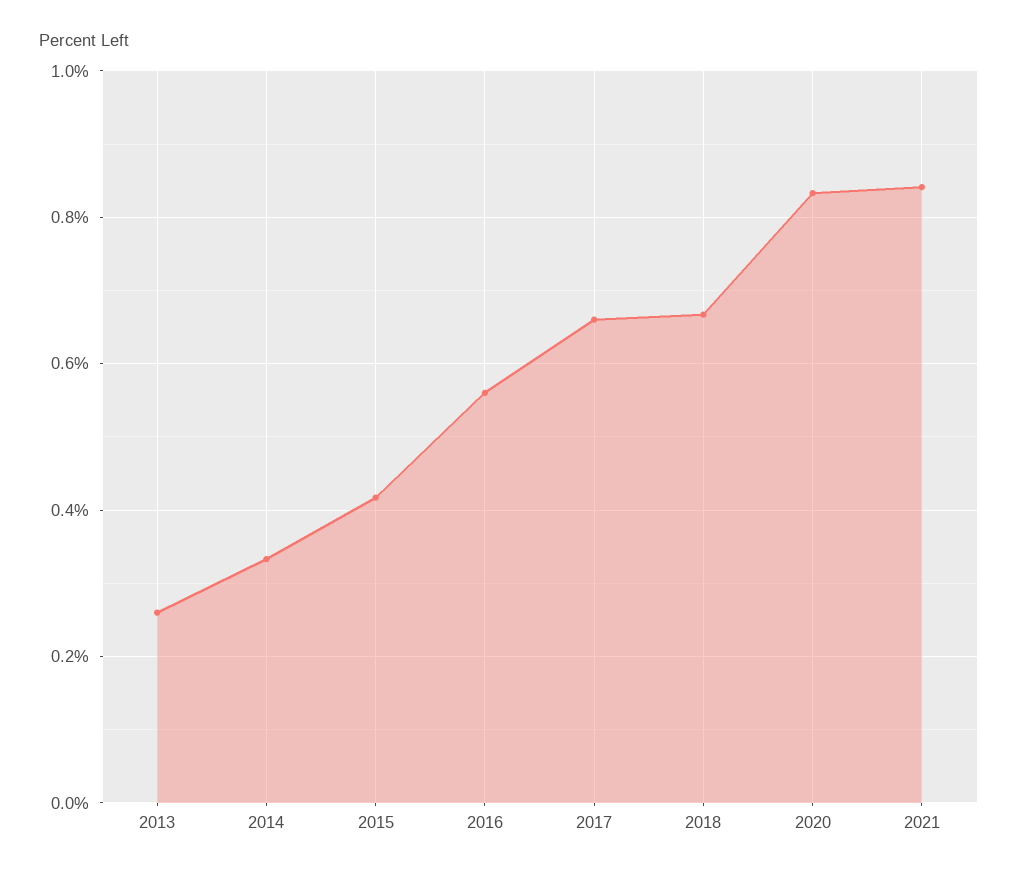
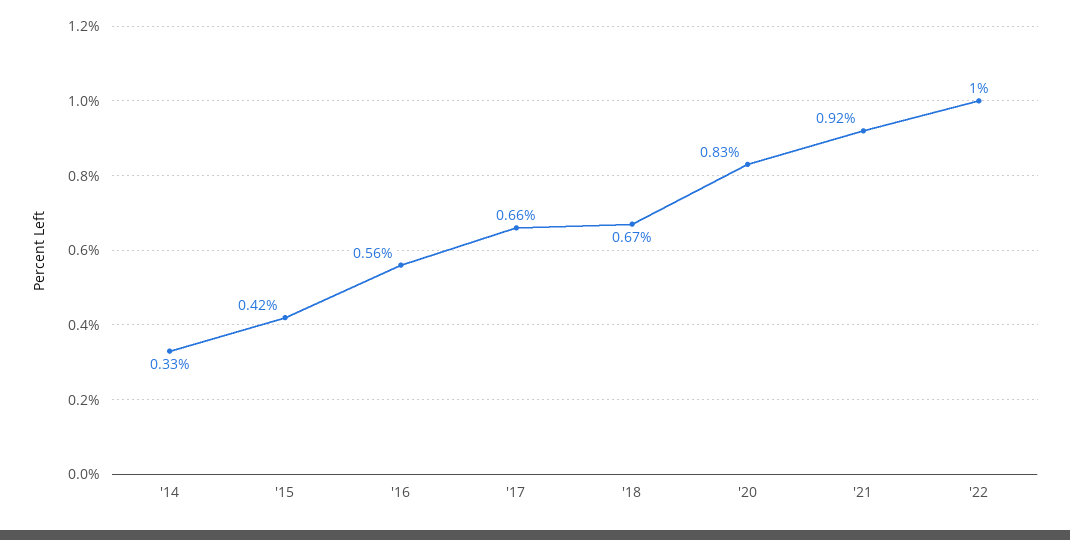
2013: 0.26 -> none
2021: 0.84 -> 0.92
'22: none -> 1

